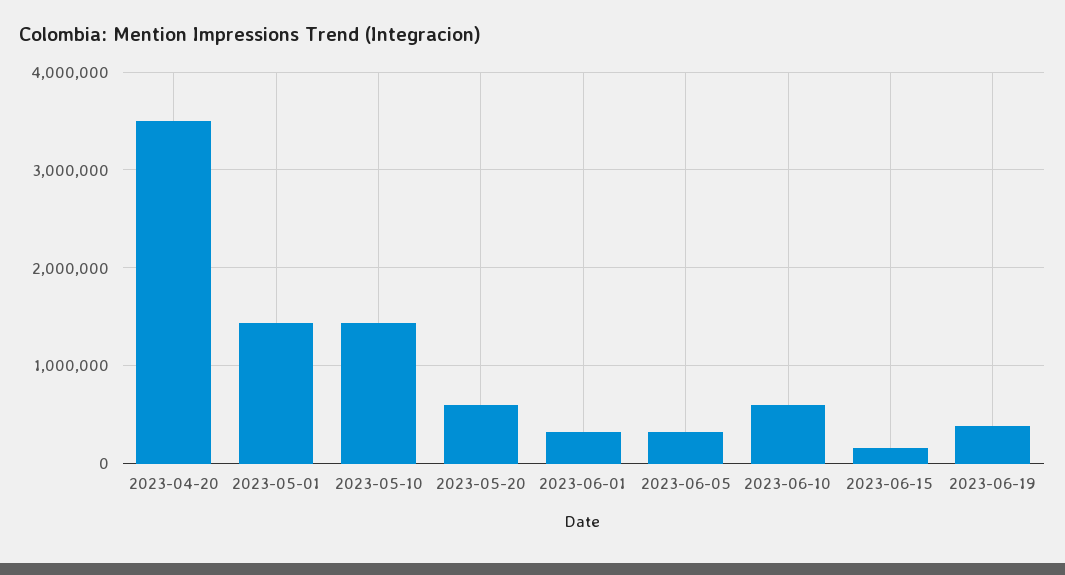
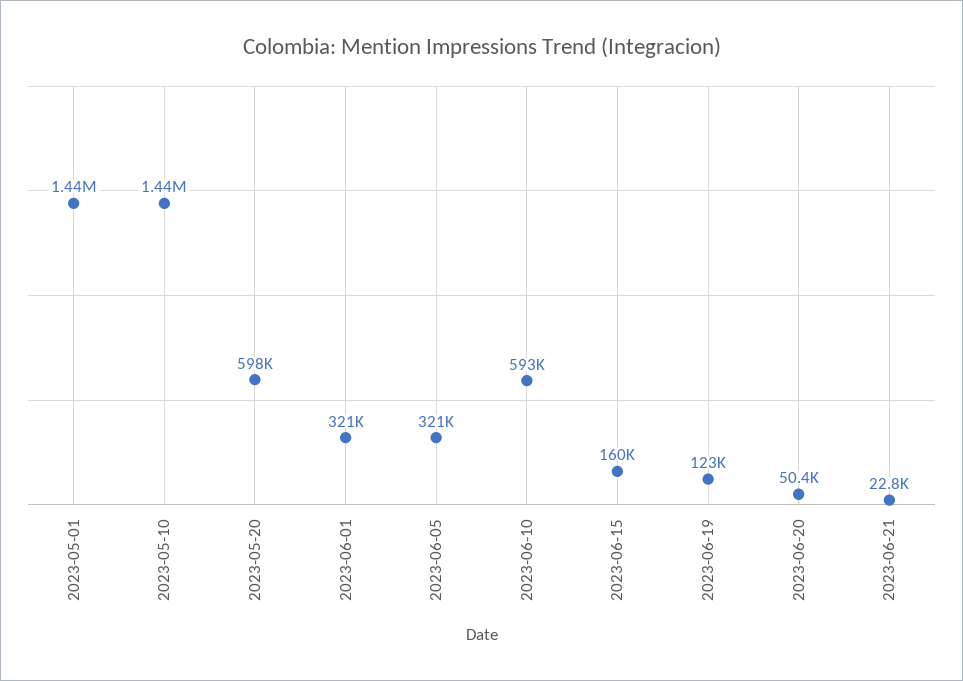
2023-04-20: 3500000 -> none
2023-06-19: 400000 -> 123000
2023-06-20: none -> 50400
2023-06-21: none -> 22800

